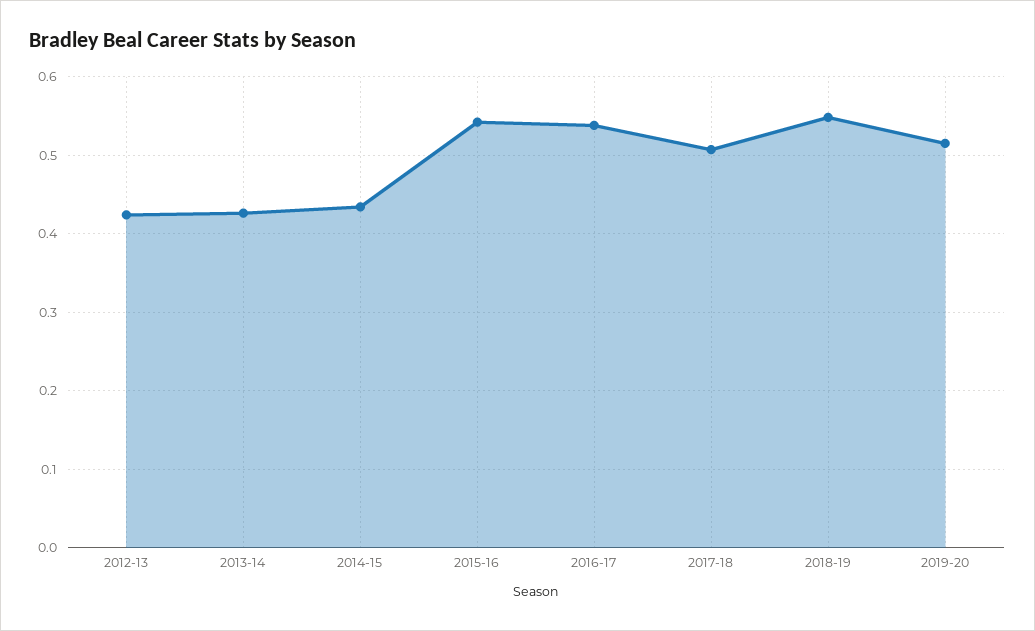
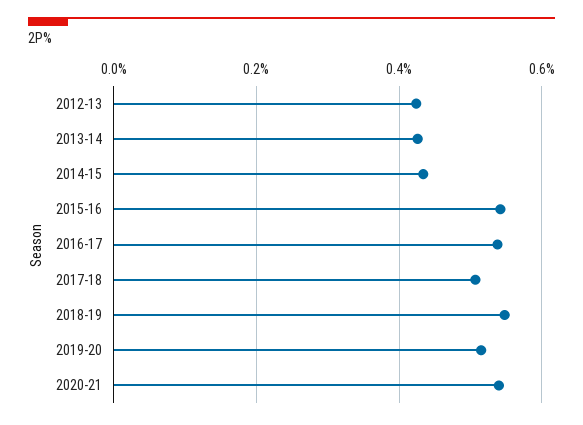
2020-21: none -> 0.54

